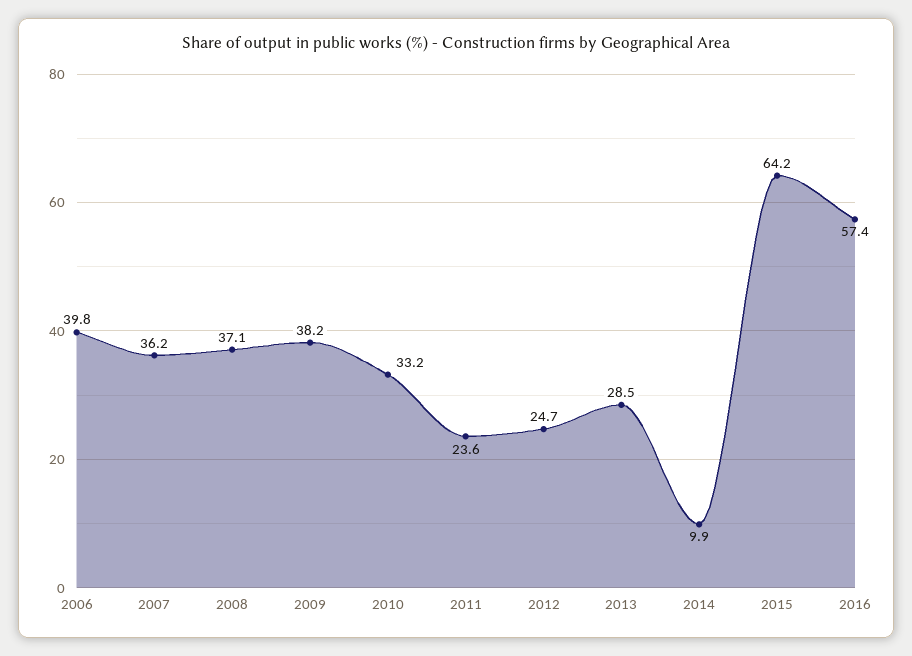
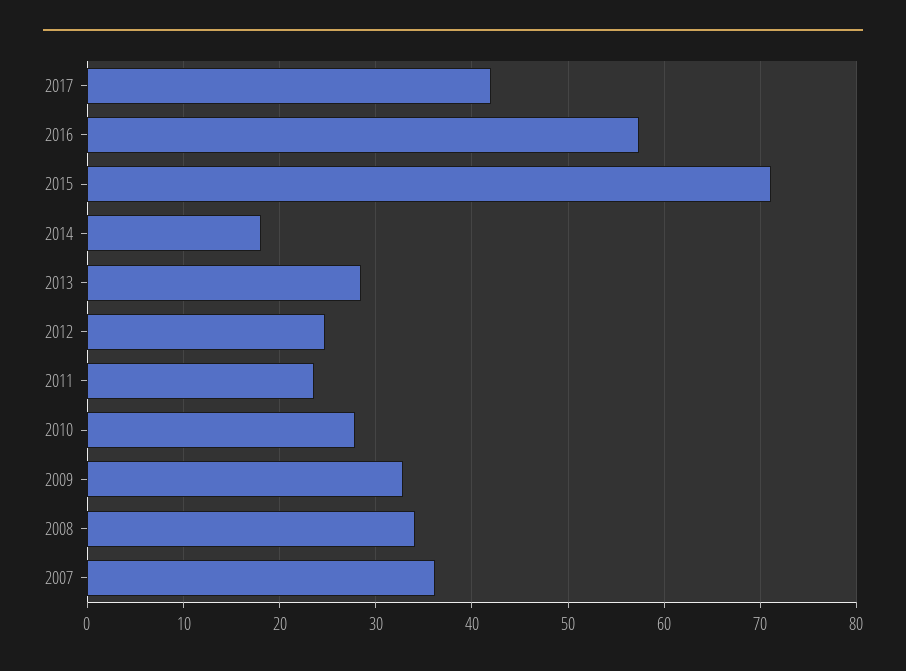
2006: 39.8 -> none
2008: 37.1 -> 34
2009: 38.2 -> 33
2010: 33.2 -> 28
2014: 9.9 -> 18
2015: 64.2 -> 71
2017: none -> 42

